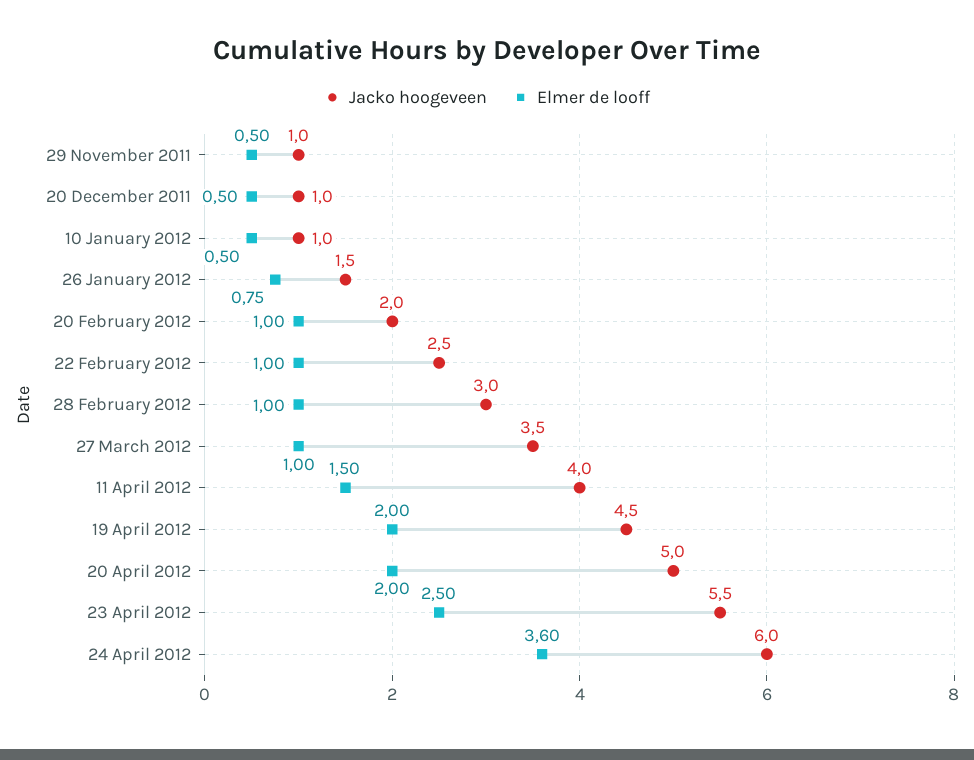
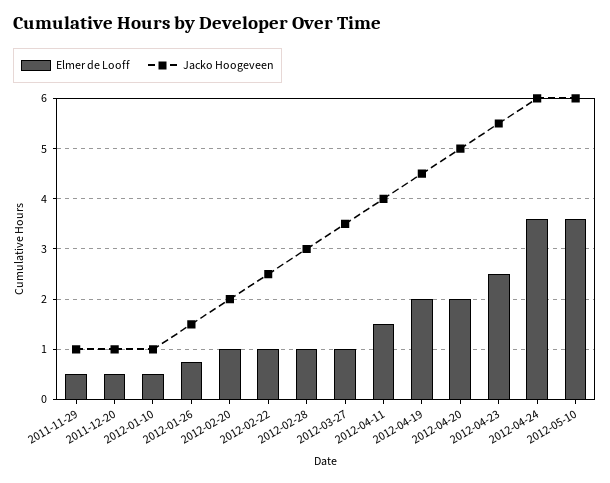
Elmer de looff, 2012-05-10: none -> 3.6
Jacko hoogeveen, 2012-05-10: none -> 6

